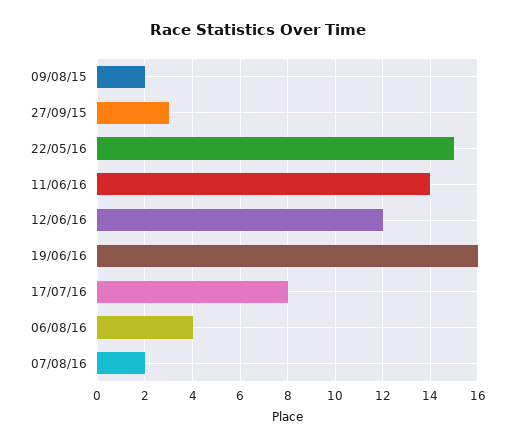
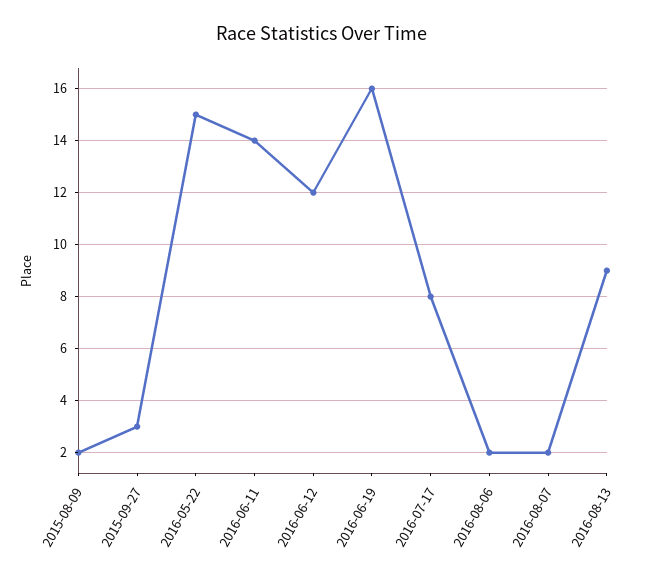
06/08/16: 4 -> 2
2016-08-13: none -> 9

